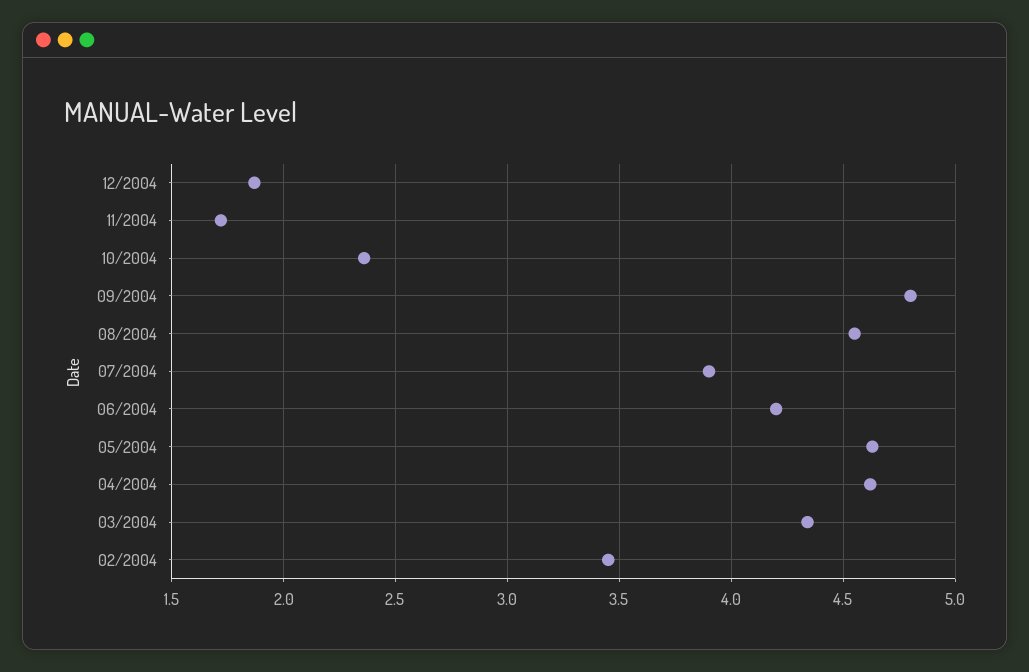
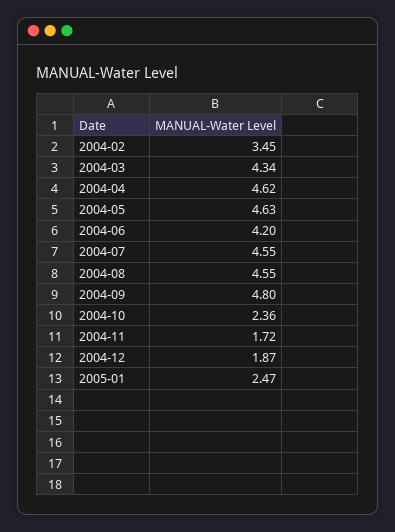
07/2004: 3.9 -> 4.55
2005-01: none -> 2.47

